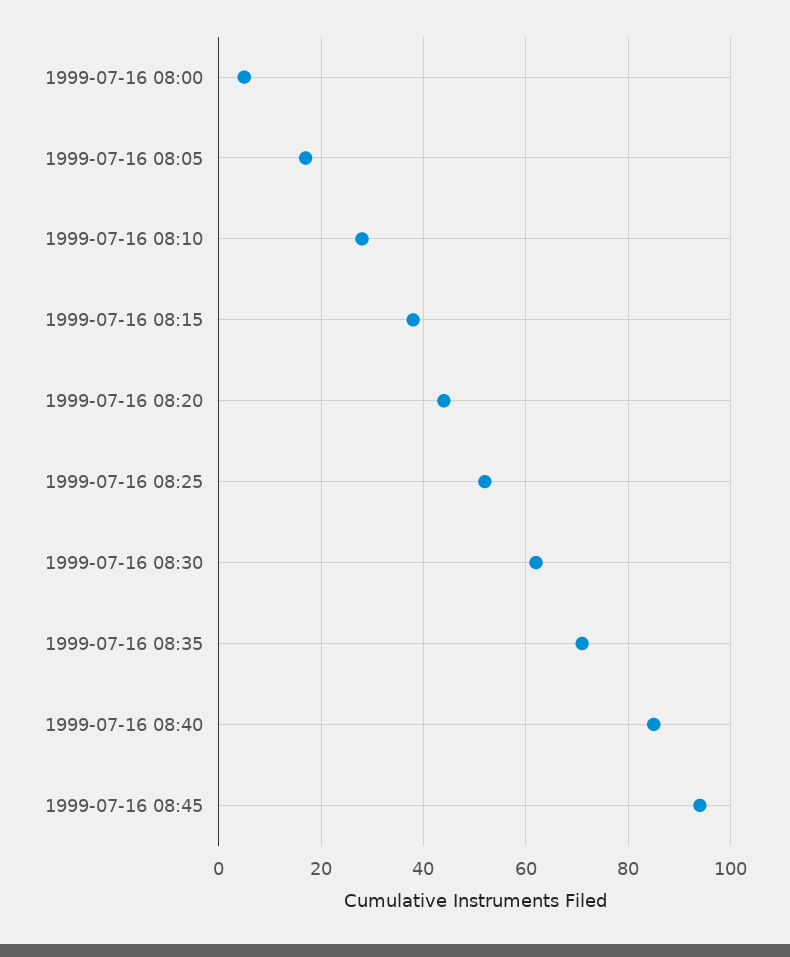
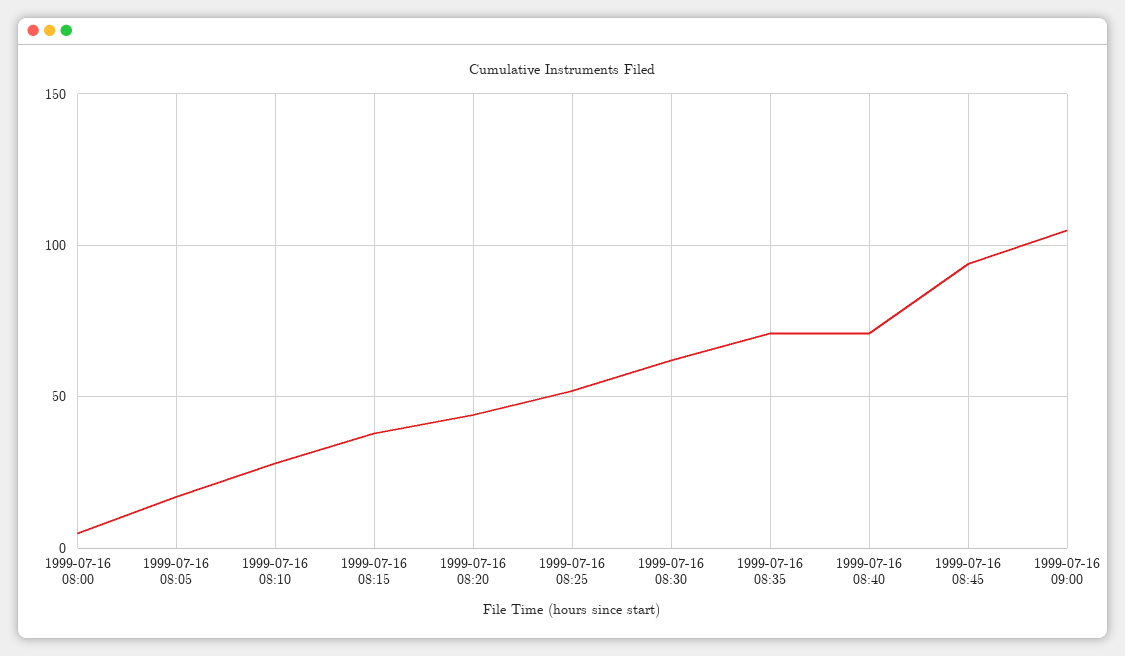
1999-07-16 08:40: 85 -> 70
1999-07-16 09:00: none -> 105

